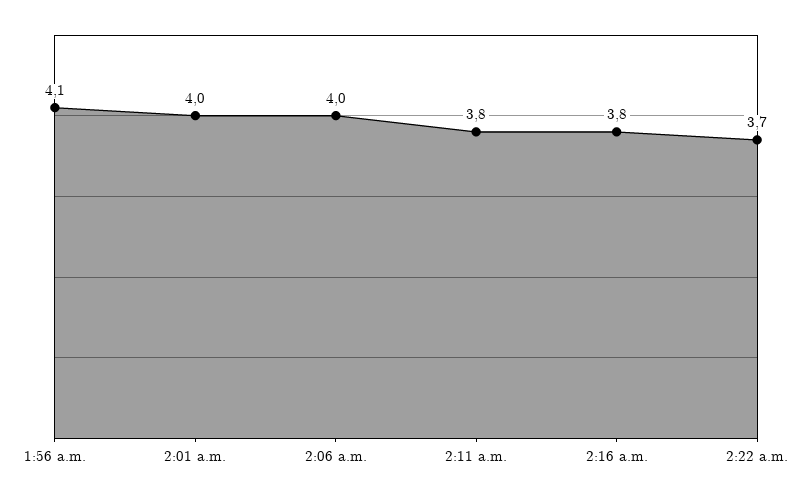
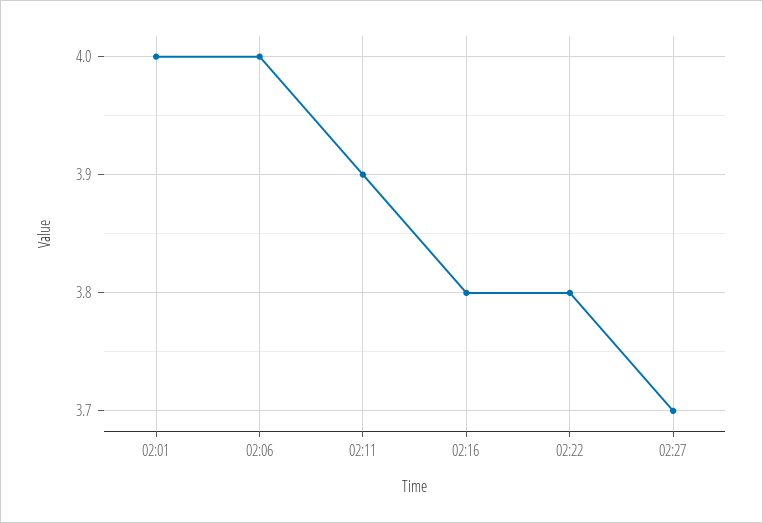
1:56 a.m.: 4.1 -> none
2:11 a.m.: 3.8 -> 3.9
2:22 a.m.: 3.7 -> 3.8
02:27: none -> 3.7

